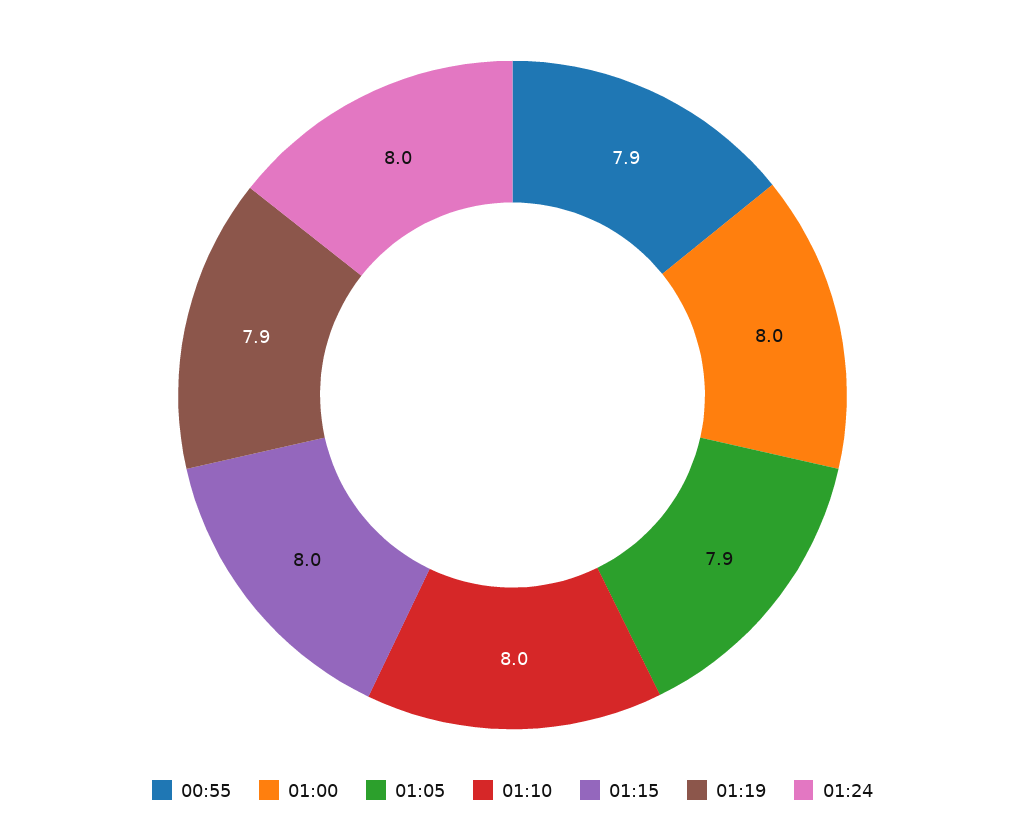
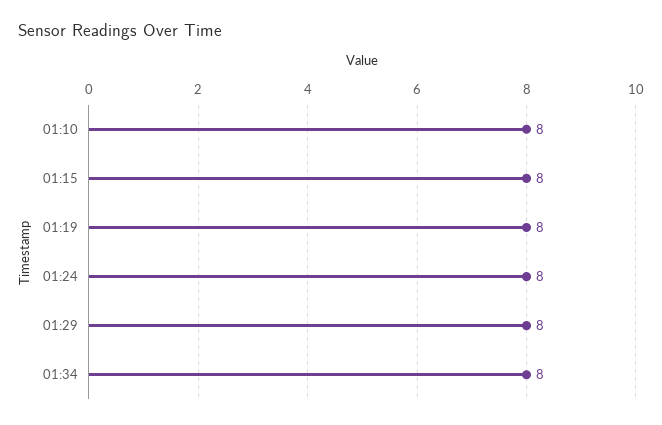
00:55: 7.9 -> none
01:00: 8 -> none
01:05: 7.9 -> none
01:19: 7.9 -> 8
01:29: none -> 8
01:34: none -> 8

